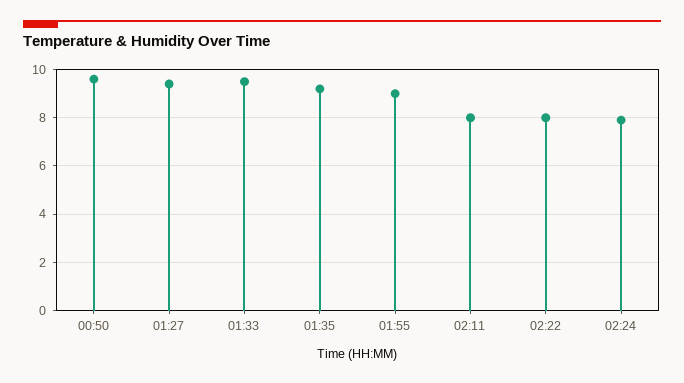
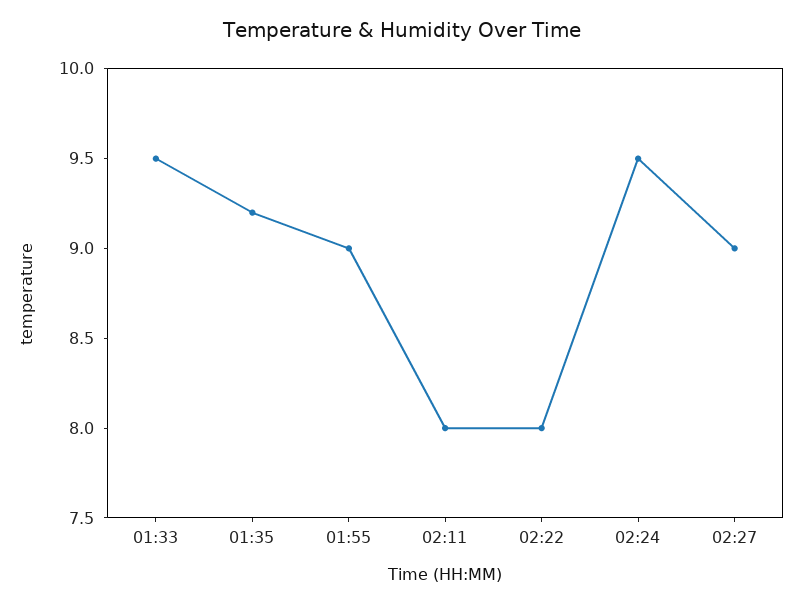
00:50: 9.5 -> none
01:27: 9.5 -> none
02:24: 8 -> 9.5
02:27: none -> 9

